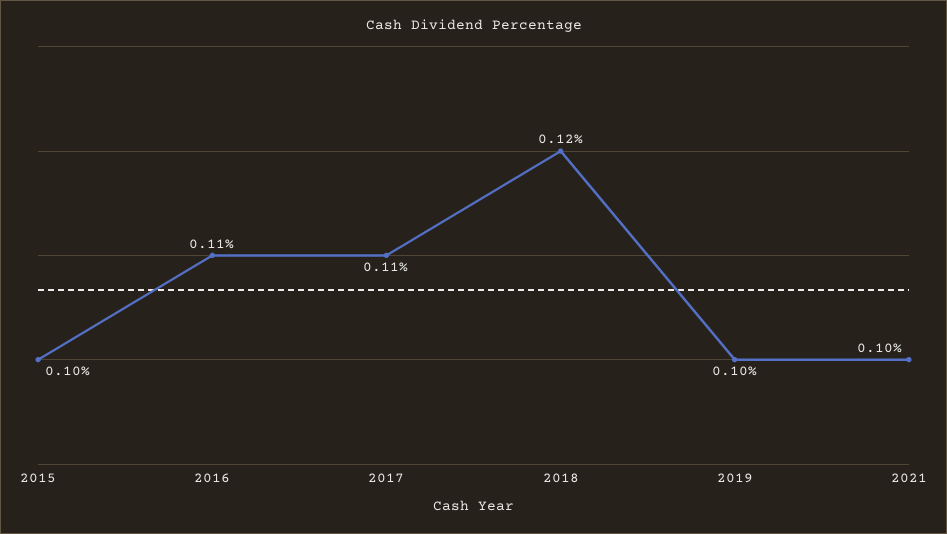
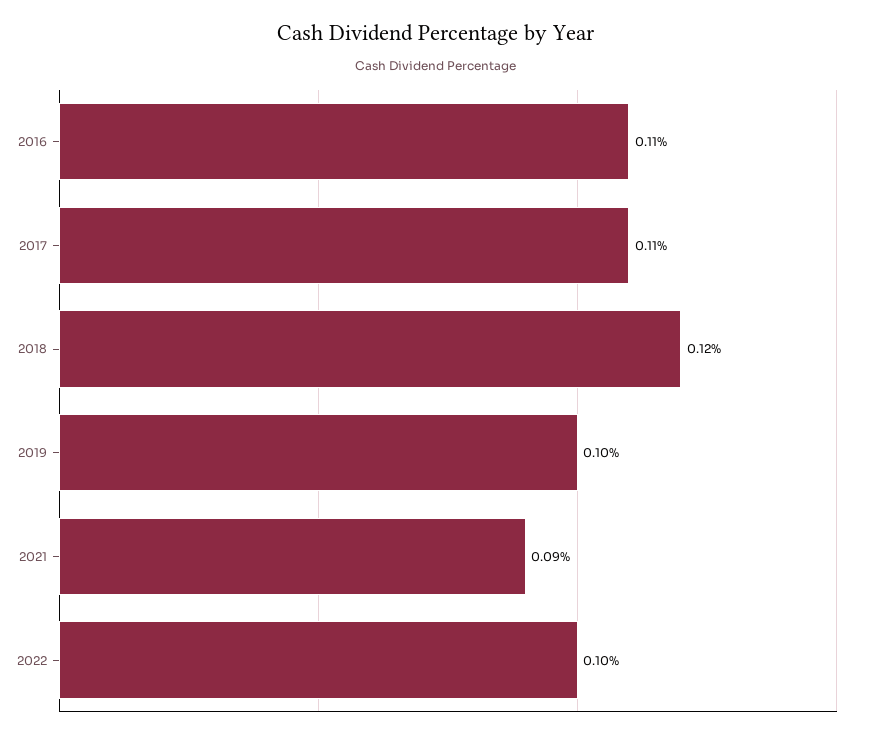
2015: 0.1 -> none
2021: 0.1 -> 0.09
2022: none -> 0.1

